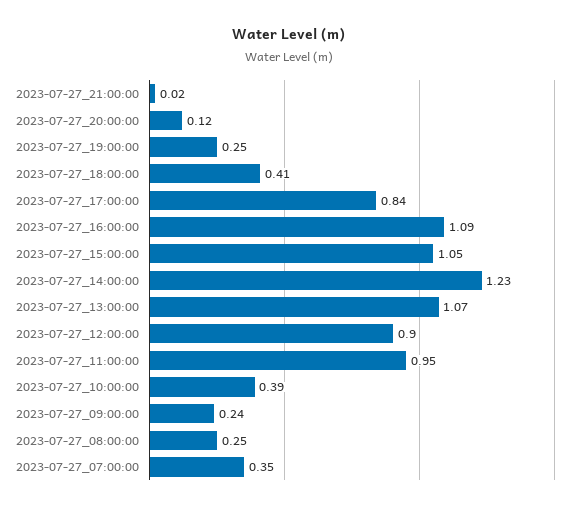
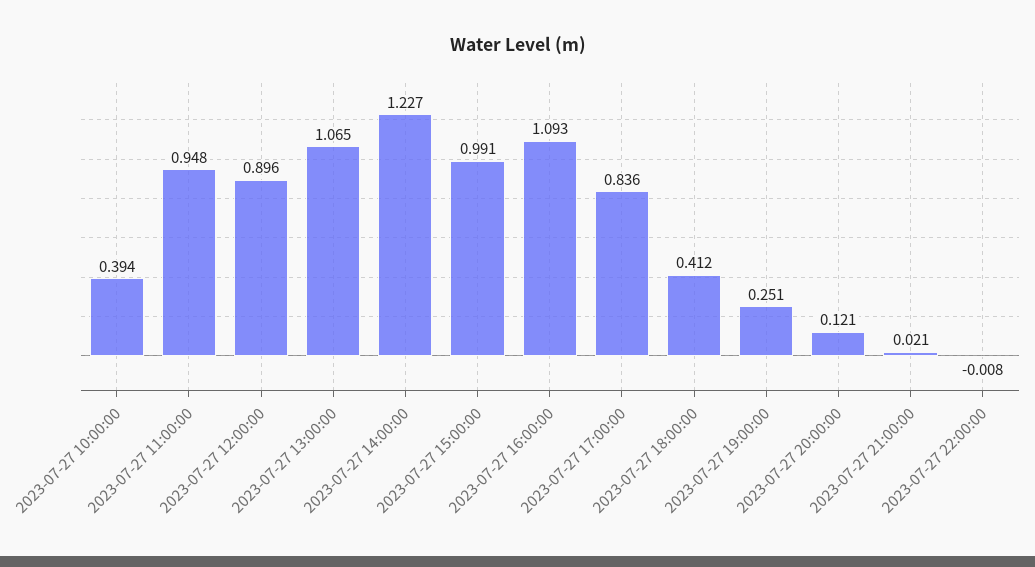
2023-07-27_15:00:00: 1.05 -> 0.991
2023-07-27_09:00:00: 0.24 -> none
2023-07-27_08:00:00: 0.25 -> none
2023-07-27_07:00:00: 0.35 -> none
2023-07-27 22:00:00: none -> -0.008

